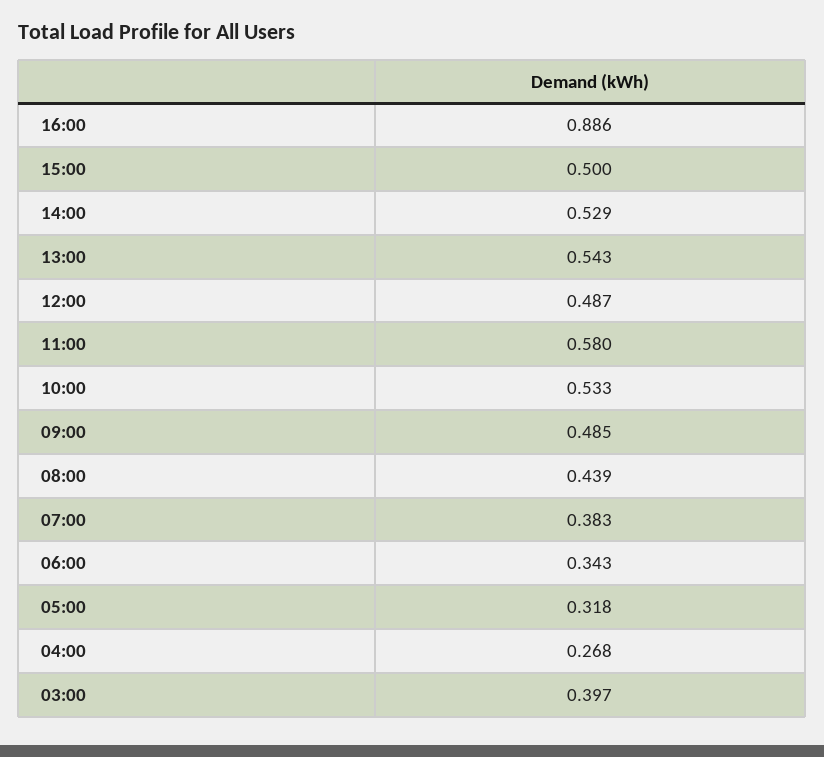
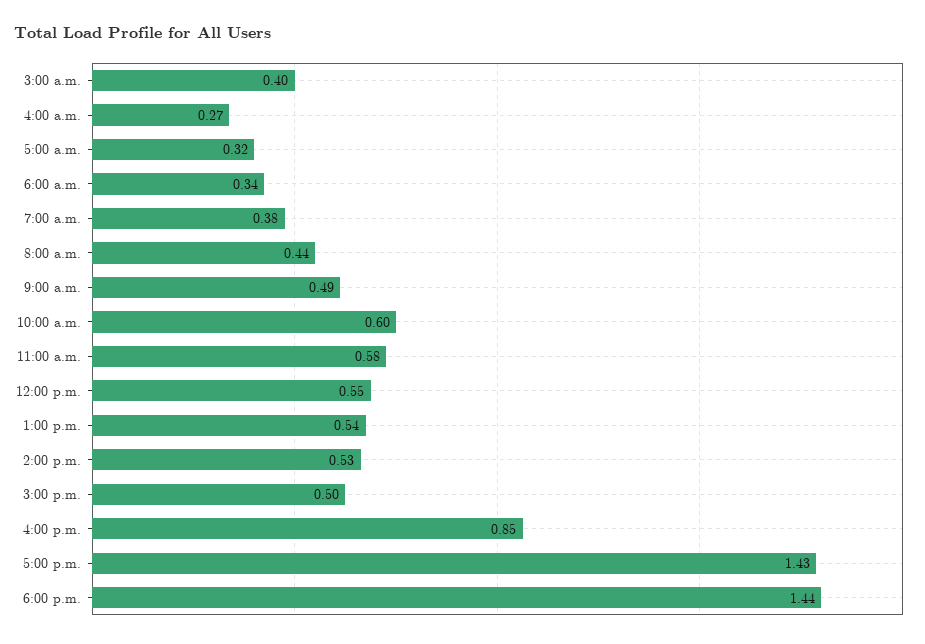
16:00: 0.886 -> 0.85
12:00: 0.487 -> 0.55
10:00: 0.533 -> 0.6
5:00 p.m.: none -> 1.43
6:00 p.m.: none -> 1.44

